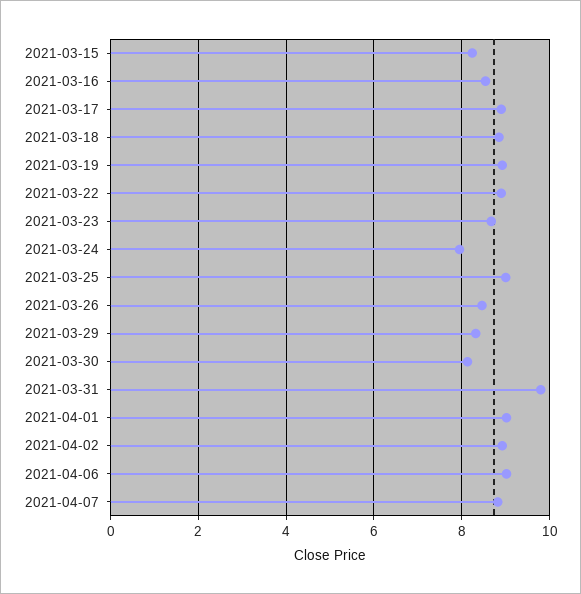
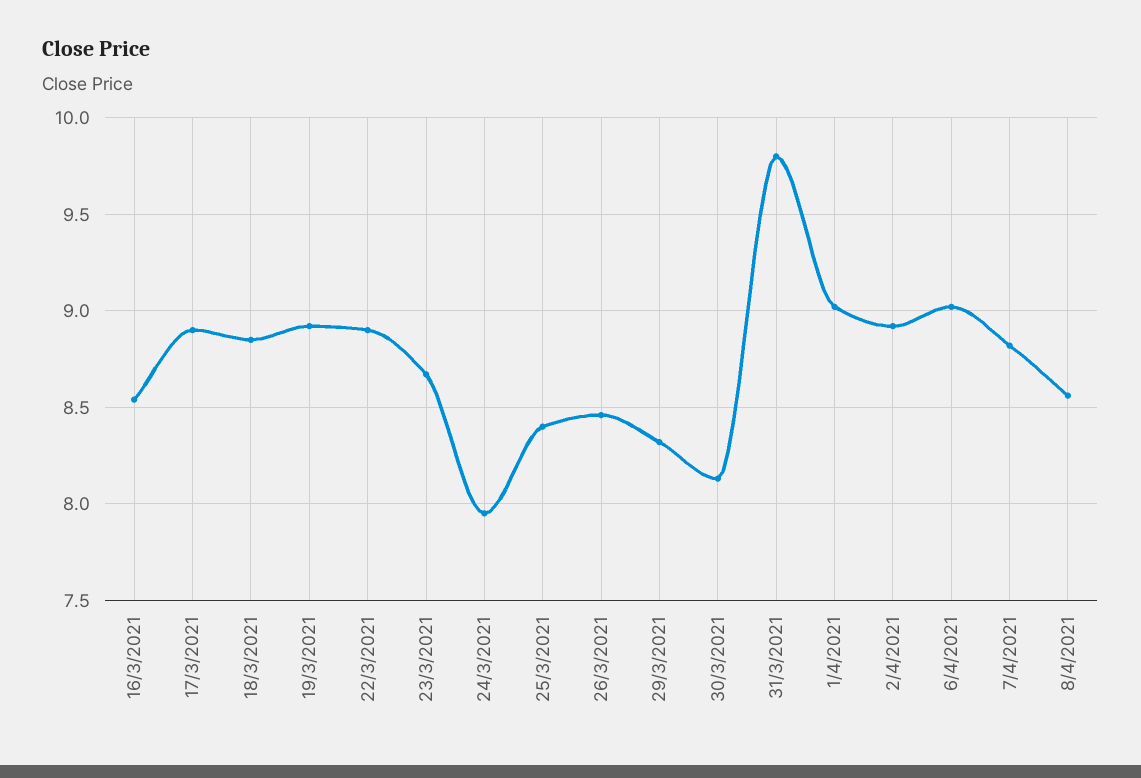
2021-03-15: 8.2 -> none
2021-03-25: 9 -> 8.4
8/4/2021: none -> 8.55

